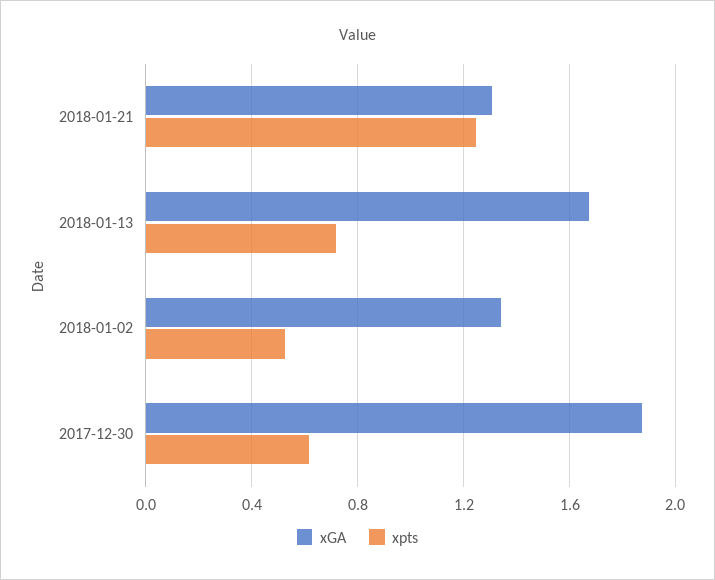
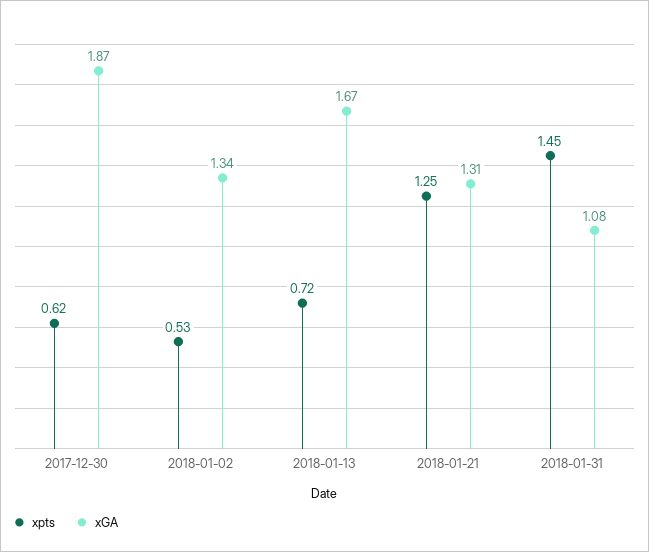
xpts, 2018-01-31: none -> 1.45
xGA, 2018-01-31: none -> 1.08

